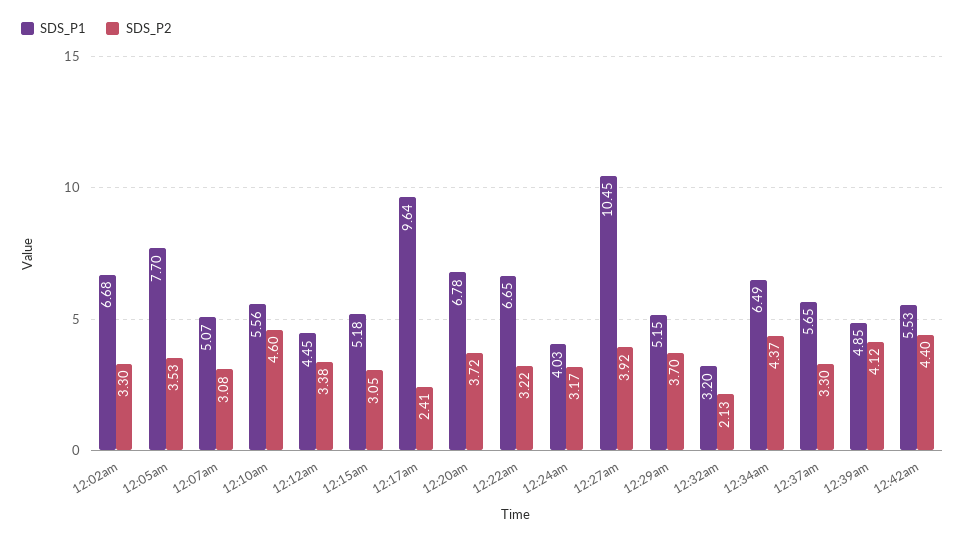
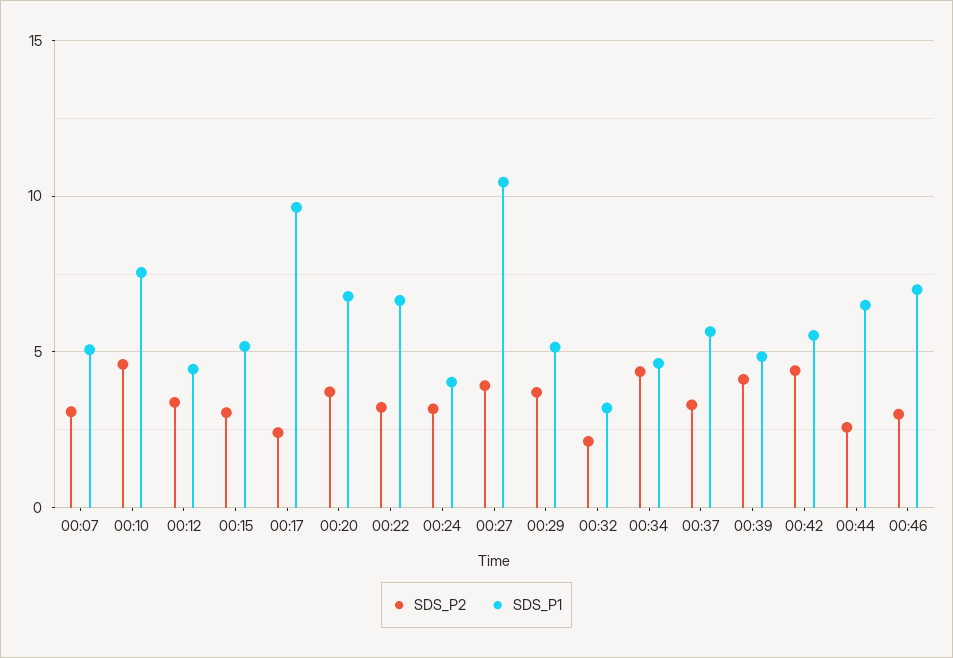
SDS_P1, 12:02am: 6.68 -> none
SDS_P2, 12:02am: 3.3 -> none
SDS_P1, 12:05am: 7.7 -> none
SDS_P2, 12:05am: 3.53 -> none
SDS_P1, 12:10am: 5.56 -> 7.5
SDS_P1, 12:34am: 6.49 -> 4.5
SDS_P2, 00:44: none -> 2.5
SDS_P1, 00:44: none -> 6.5
SDS_P2, 00:46: none -> 3
SDS_P1, 00:46: none -> 7

